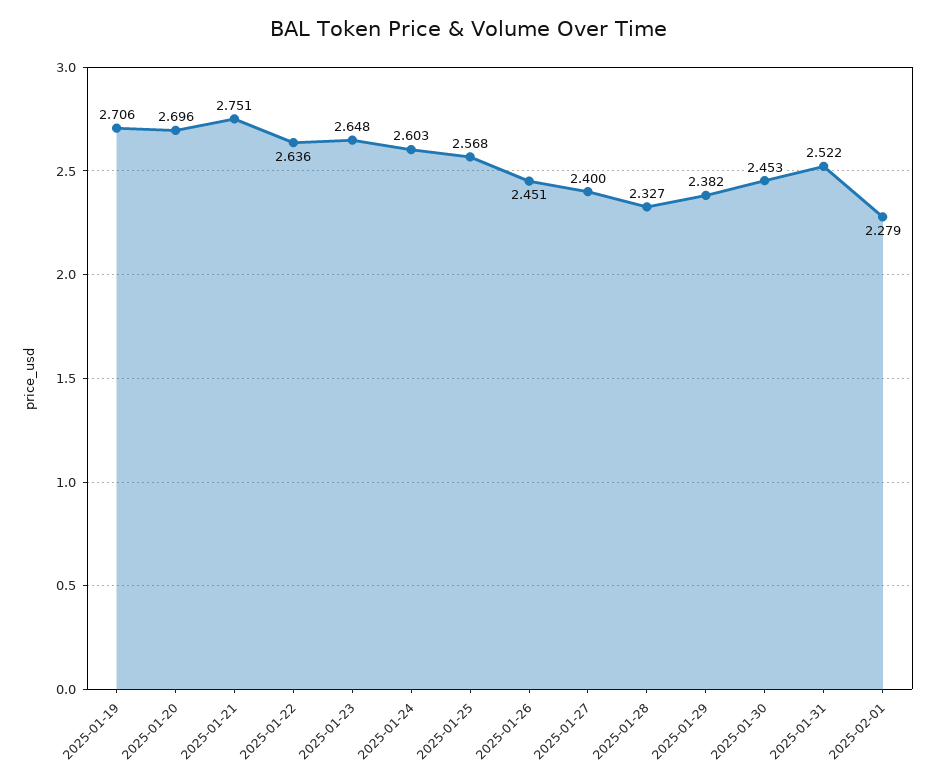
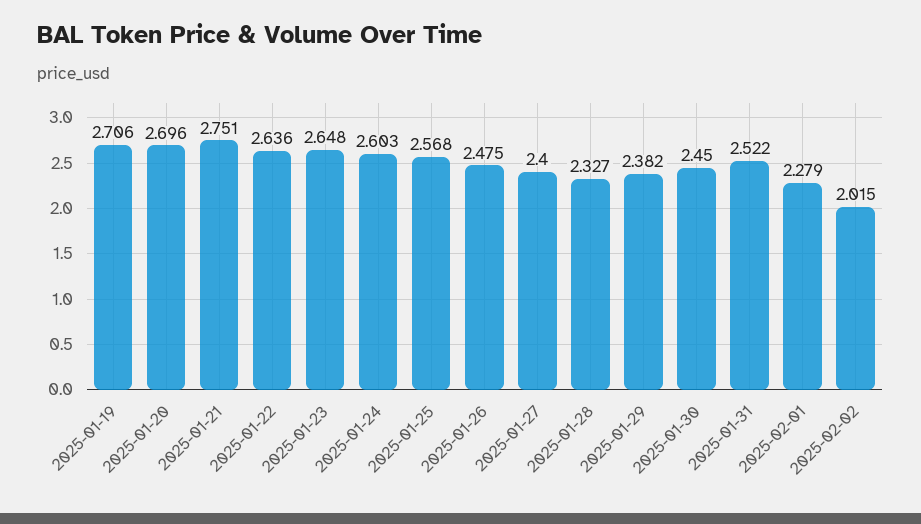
2025-01-26: 2.451 -> 2.475
2025-01-30: 2.453 -> 2.45
2025-02-02: none -> 2.015

